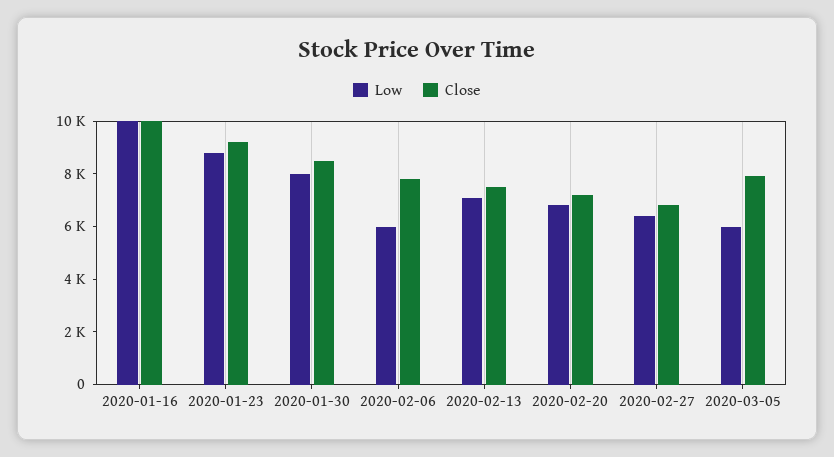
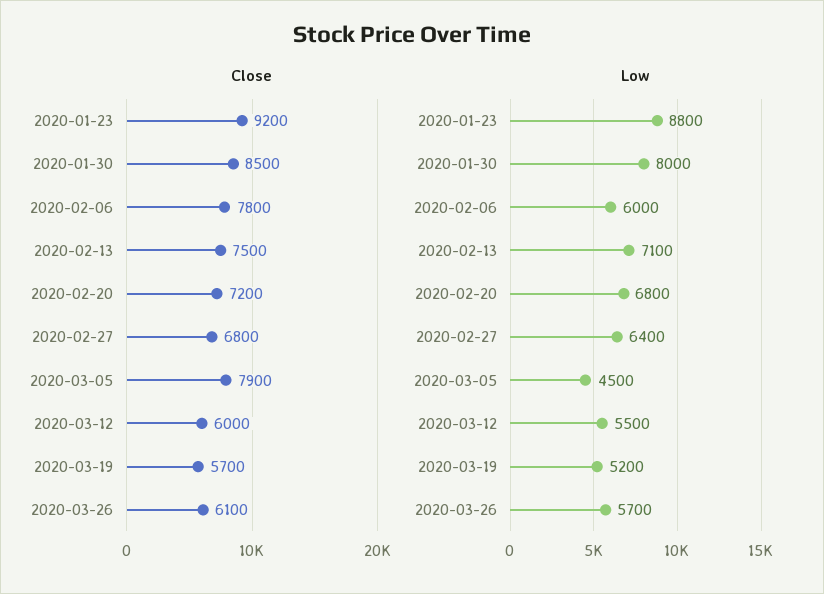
Low, 2020-01-16: 10000 -> none
Close, 2020-01-16: 10000 -> none
Low, 2020-03-05: 6000 -> 4500
Close, 2020-03-12: none -> 6000
Close, 2020-03-19: none -> 5700
Close, 2020-03-26: none -> 6100
Low, 2020-03-12: none -> 5500
Low, 2020-03-19: none -> 5200
Low, 2020-03-26: none -> 5700

